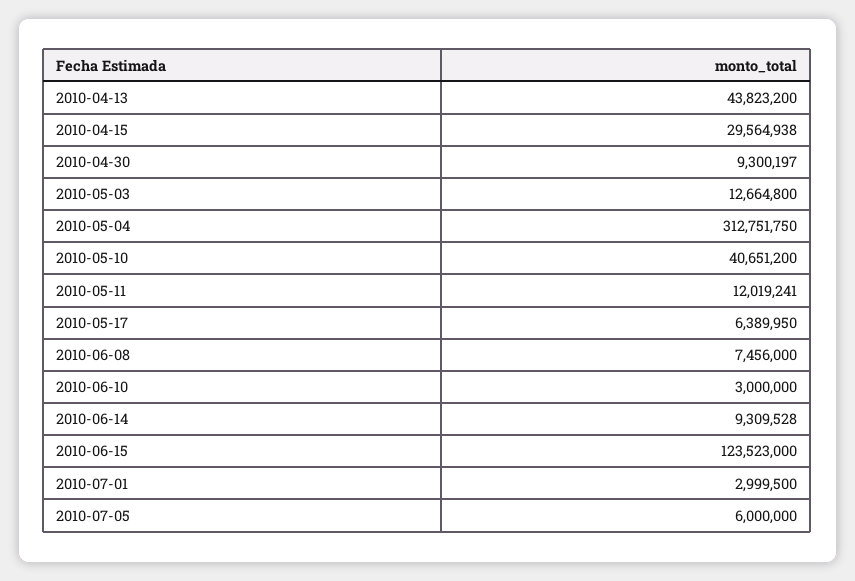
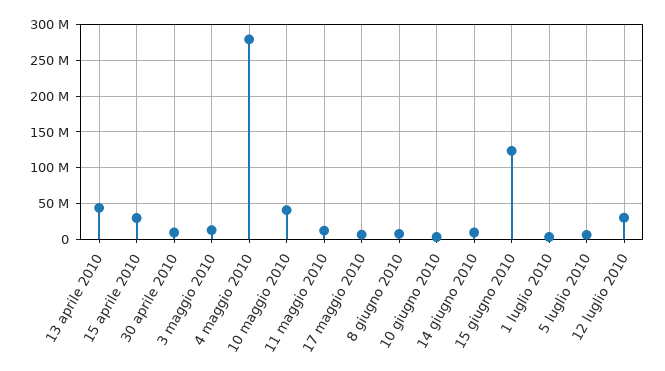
2010-05-04: 312751750 -> 280000000
12 luglio 2010: none -> 30000000

